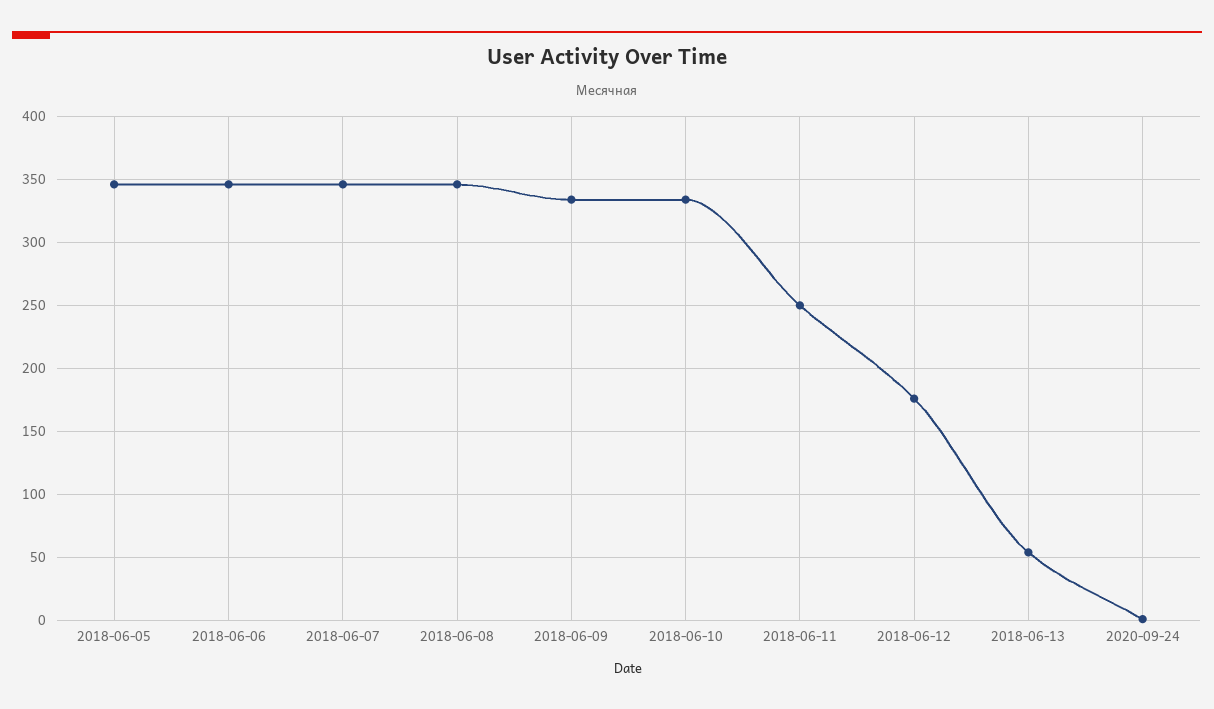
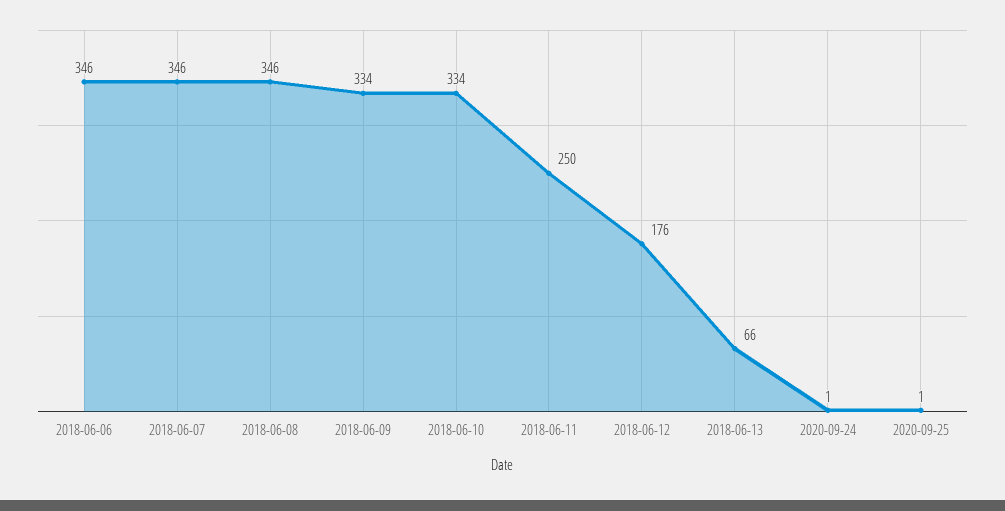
2018-06-05: 345 -> none
2018-06-13: 55 -> 66
2020-09-25: none -> 1

